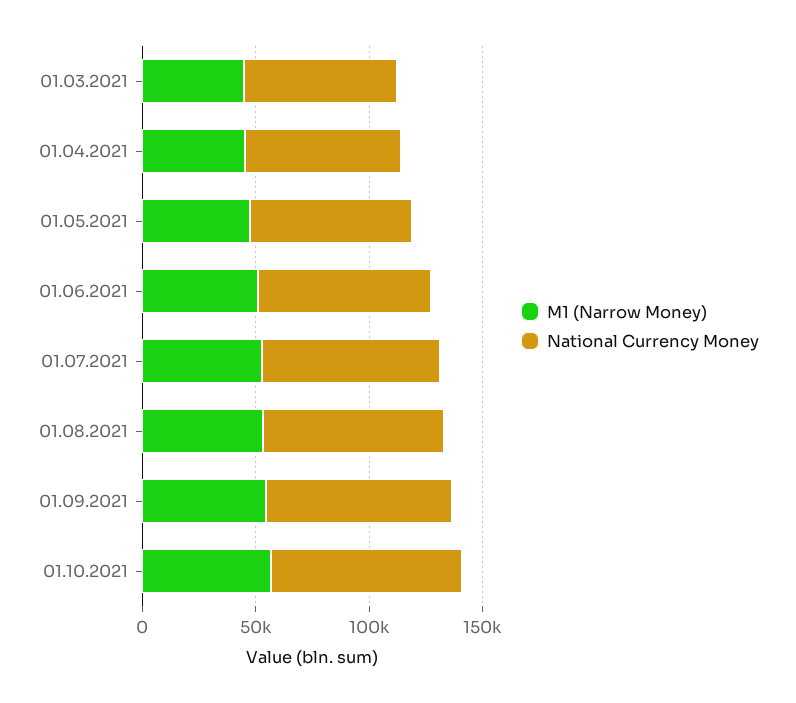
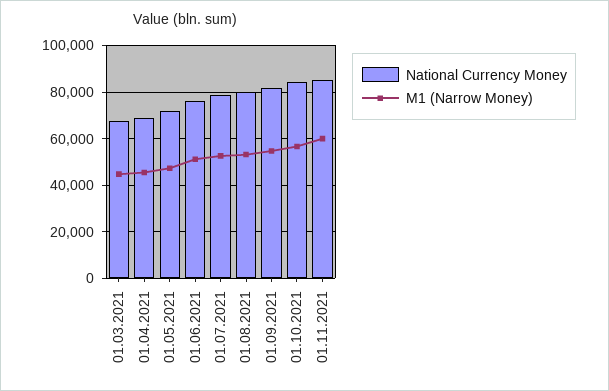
National Currency Money, 01.11.2021: none -> 85000
M1 (Narrow Money), 01.11.2021: none -> 60000

